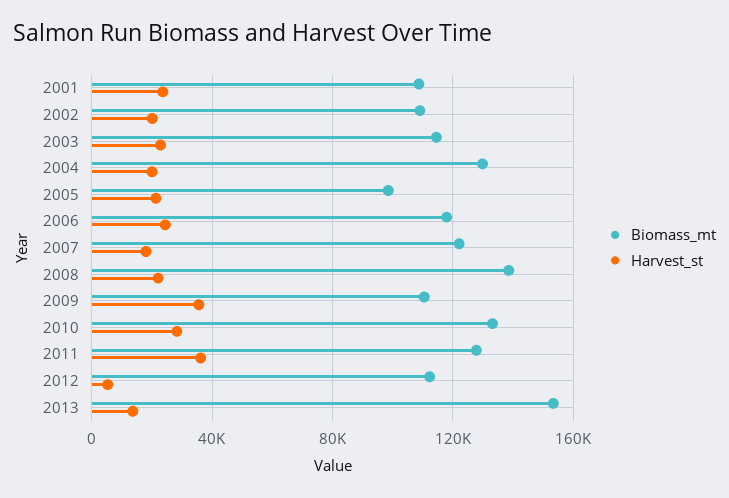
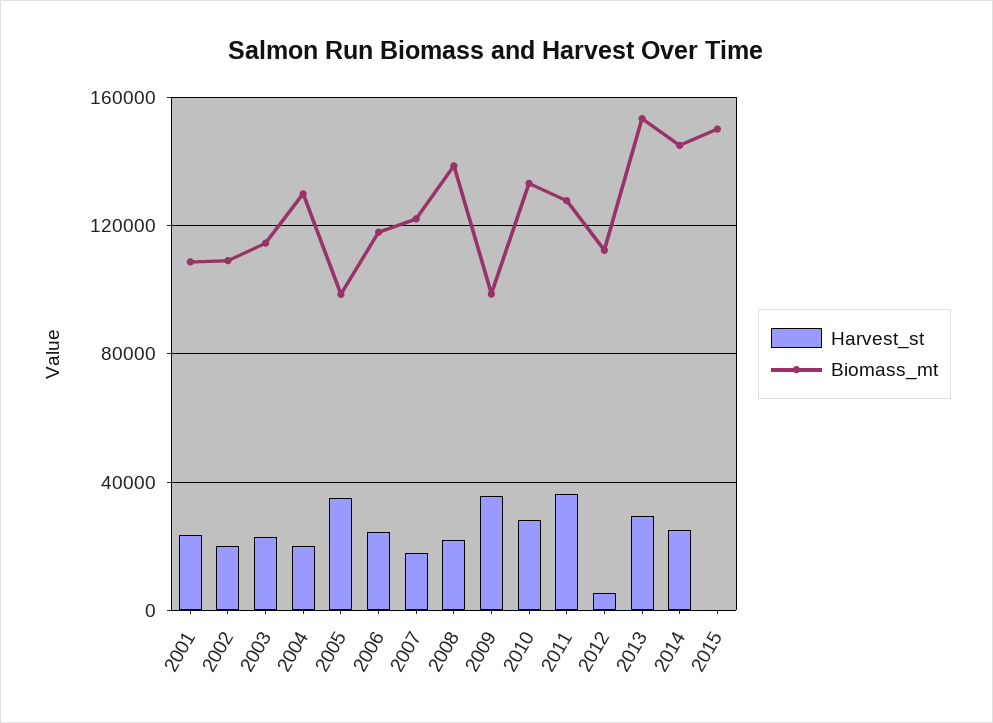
Harvest_st, 2005: 20000 -> 35000
Biomass_mt, 2009: 110000 -> 100000
Harvest_st, 2013: 15000 -> 30000
Harvest_st, 2014: none -> 25000
Biomass_mt, 2014: none -> 145000
Harvest_st, 2015: none -> 0
Biomass_mt, 2015: none -> 150000

